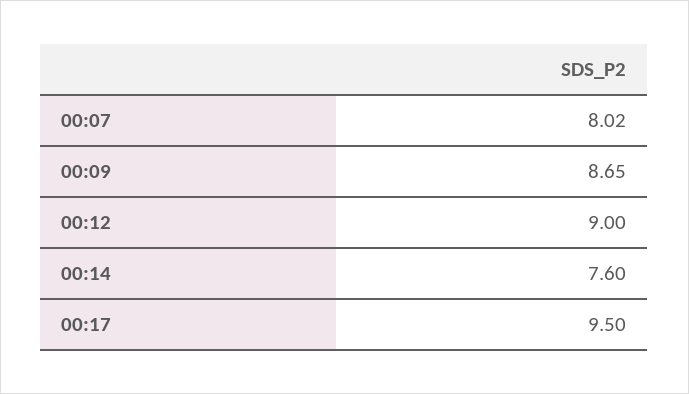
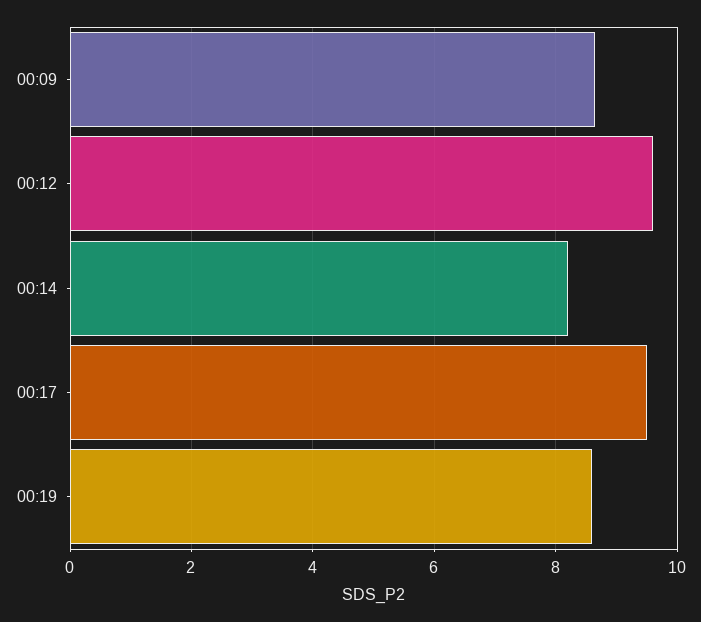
00:07: 8.02 -> none
00:12: 9 -> 9.6
00:14: 7.6 -> 8.2
00:19: none -> 8.6

